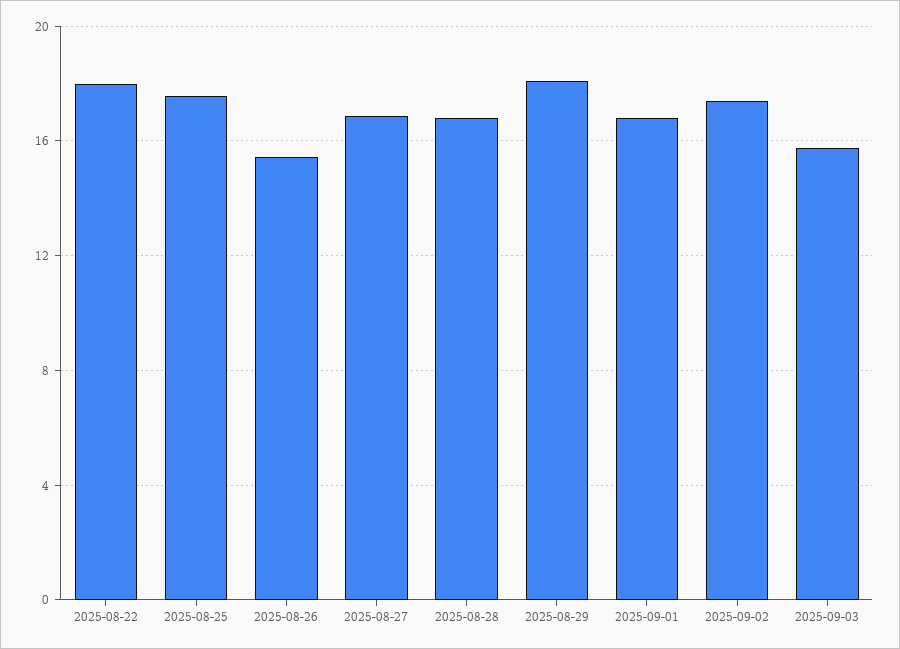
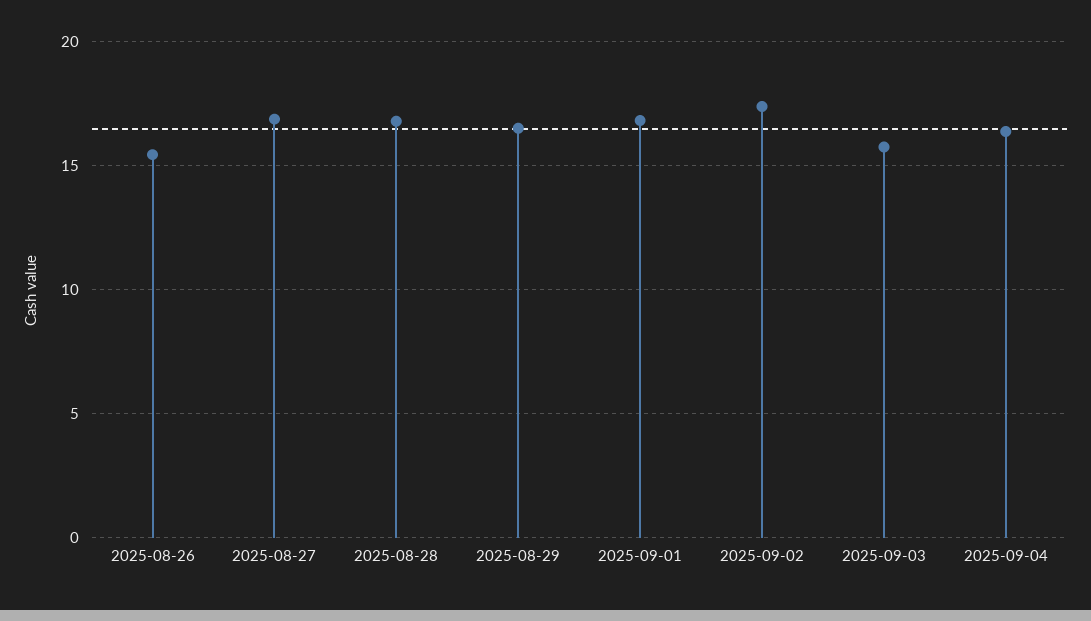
2025-08-22: 18 -> none
2025-08-25: 17.5 -> none
2025-08-29: 18 -> 16.5
2025-09-04: none -> 16.5

